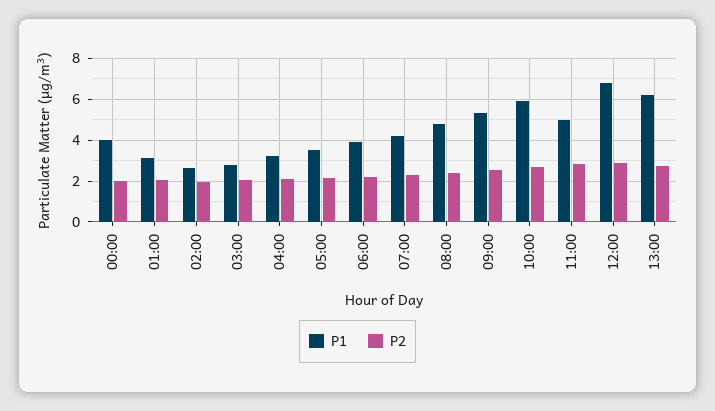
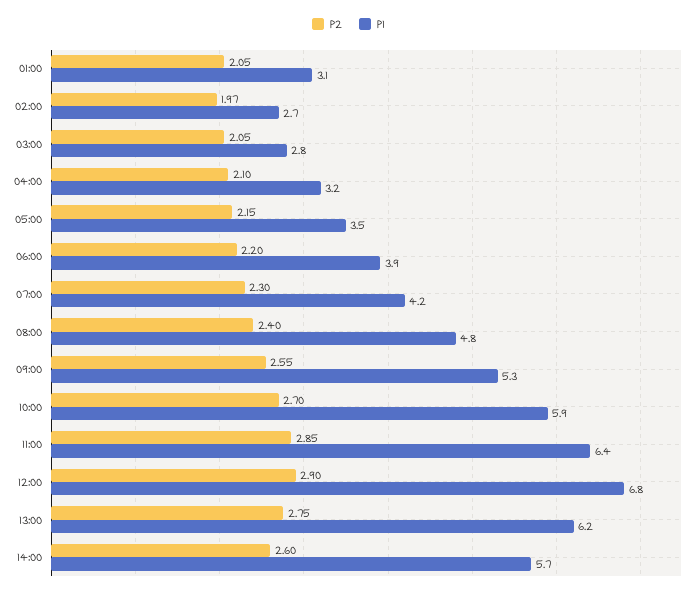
P1, 00:00: 4 -> none
P2, 00:00: 2 -> none
P1, 11:00: 5 -> 6.4
P2, 14:00: none -> 2.6
P1, 14:00: none -> 5.7

